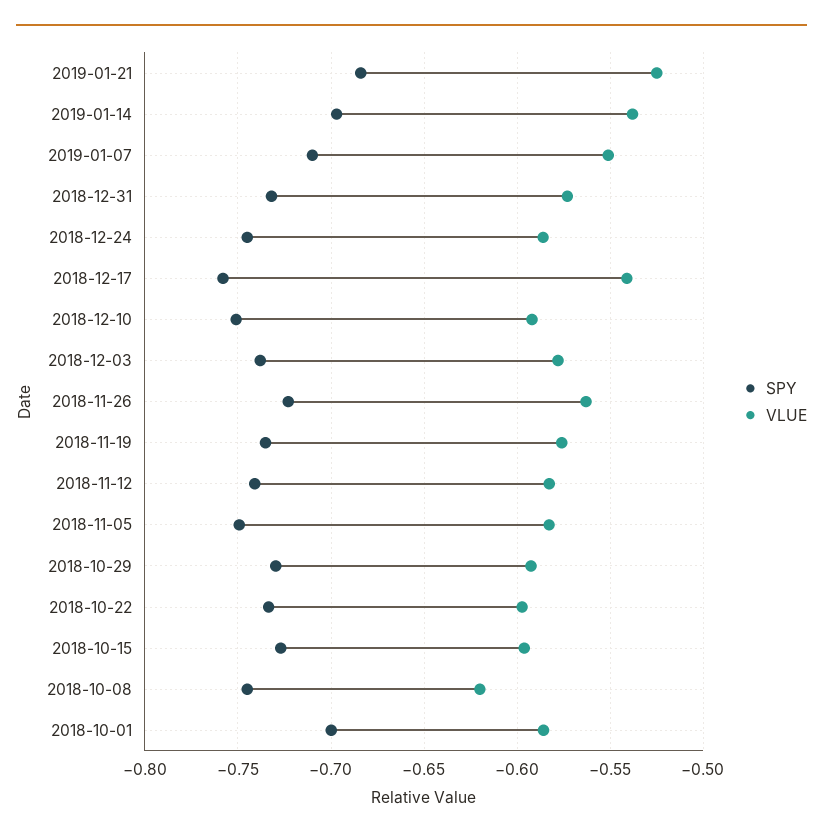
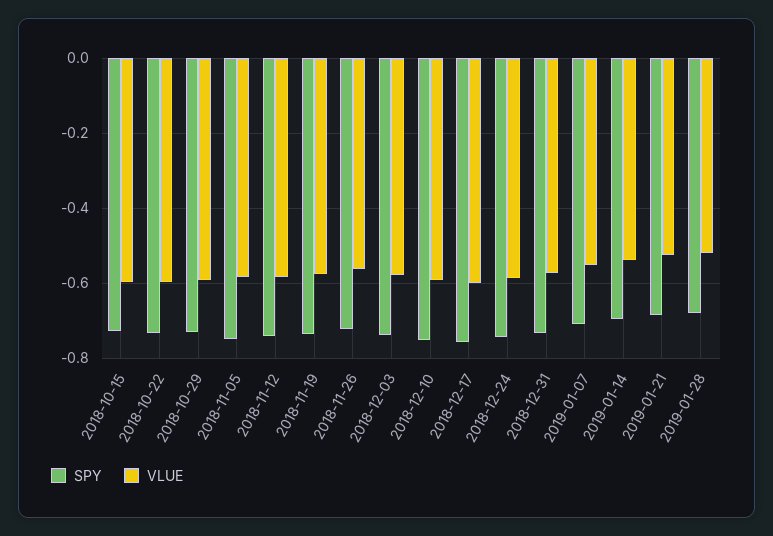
VLUE, 2018-12-17: -0.54 -> -0.6
SPY, 2018-10-08: -0.745 -> none
VLUE, 2018-10-08: -0.62 -> none
SPY, 2018-10-01: -0.7 -> none
VLUE, 2018-10-01: -0.585 -> none
SPY, 2019-01-28: none -> -0.68
VLUE, 2019-01-28: none -> -0.52

